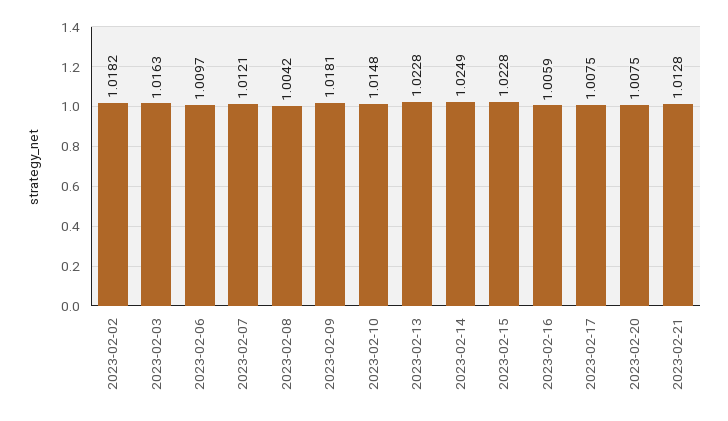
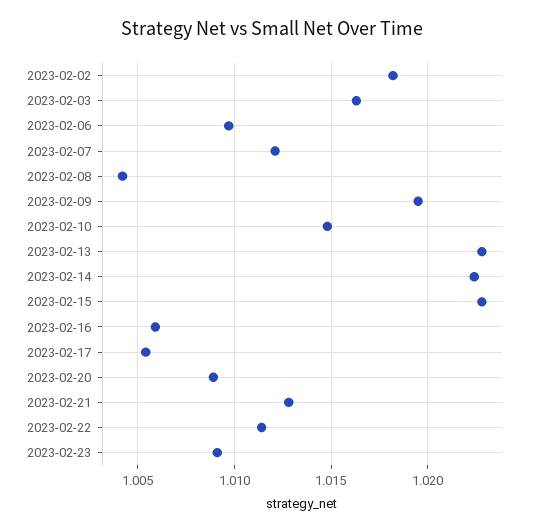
2023-02-09: 1.0181 -> 1.0195
2023-02-14: 1.0249 -> 1.0225
2023-02-17: 1.0075 -> 1.0055
2023-02-20: 1.0075 -> 1.009
2023-02-22: none -> 1.0115
2023-02-23: none -> 1.009

